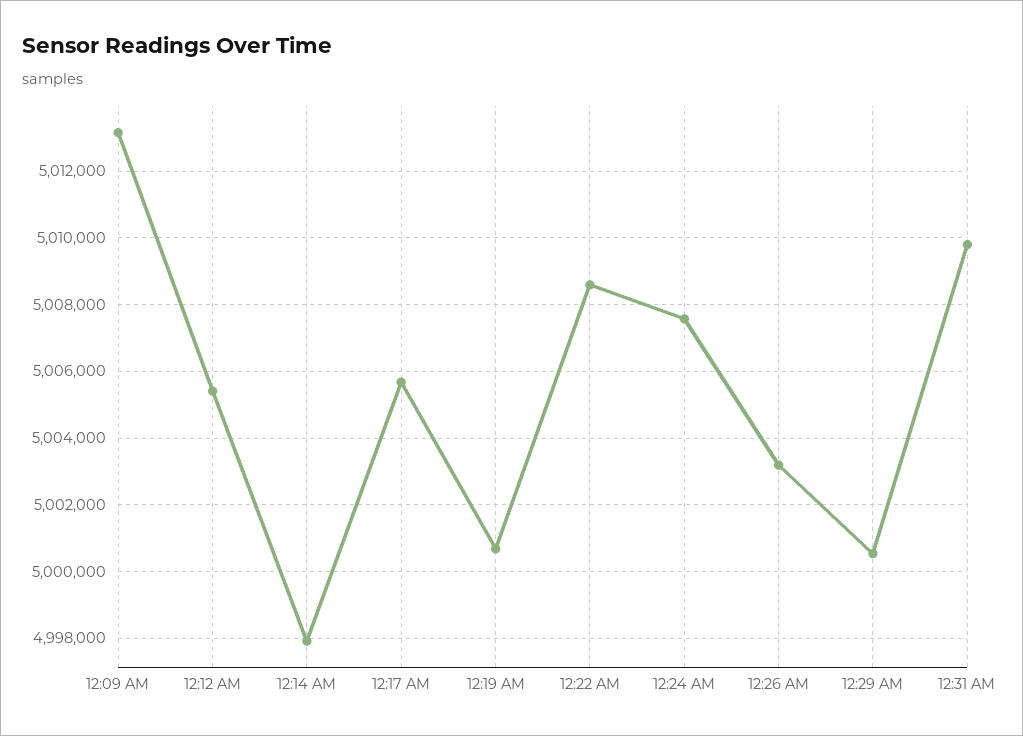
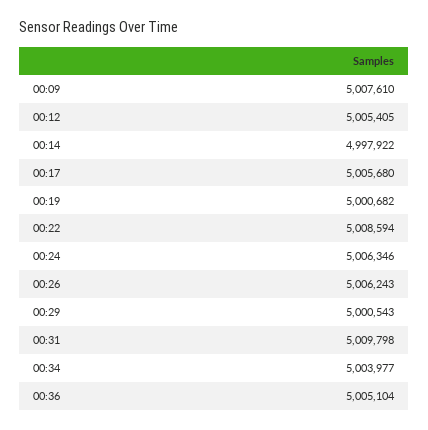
12:09 AM: 5013200 -> 5007610
12:24 AM: 5007600 -> 5006346
12:26 AM: 5003200 -> 5006243
00:34: none -> 5003977
00:36: none -> 5005104

